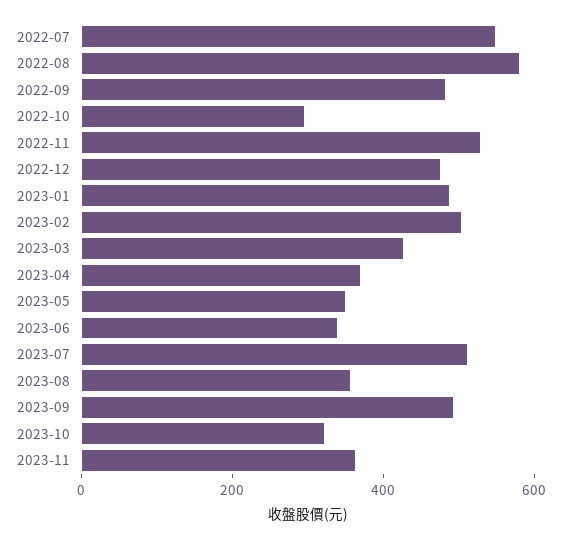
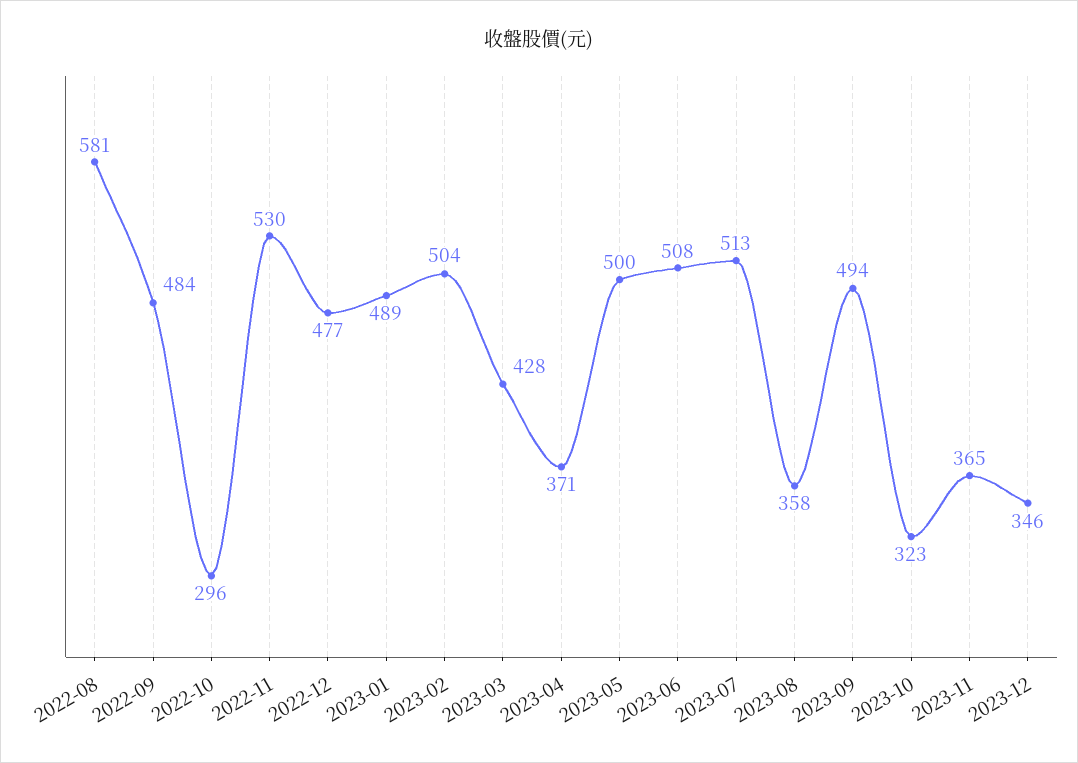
2022-07: 550 -> none
2023-05: 350 -> 500
2023-06: 350 -> 508
2023-12: none -> 346

